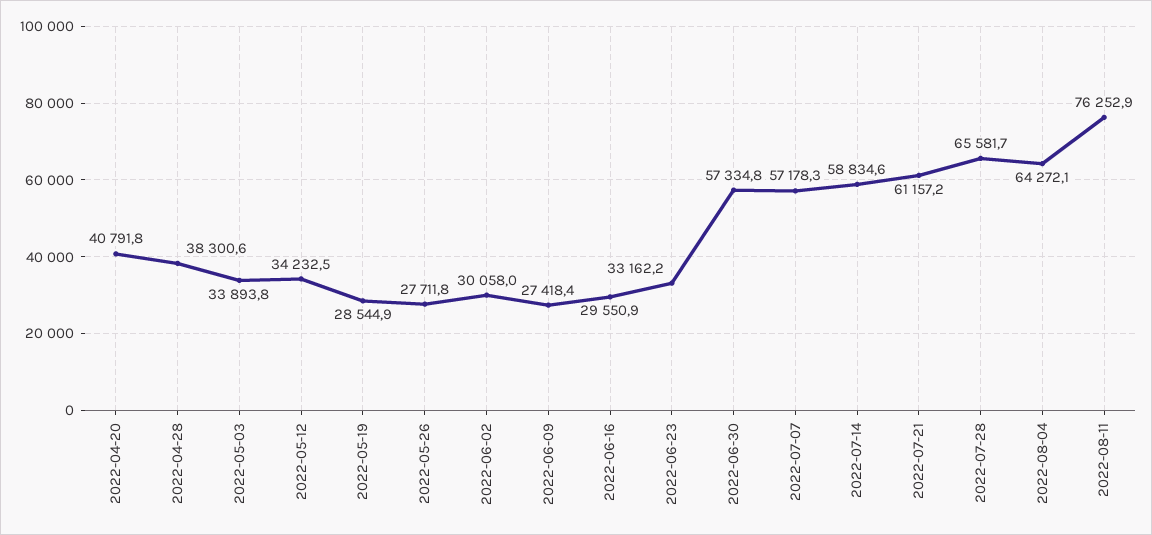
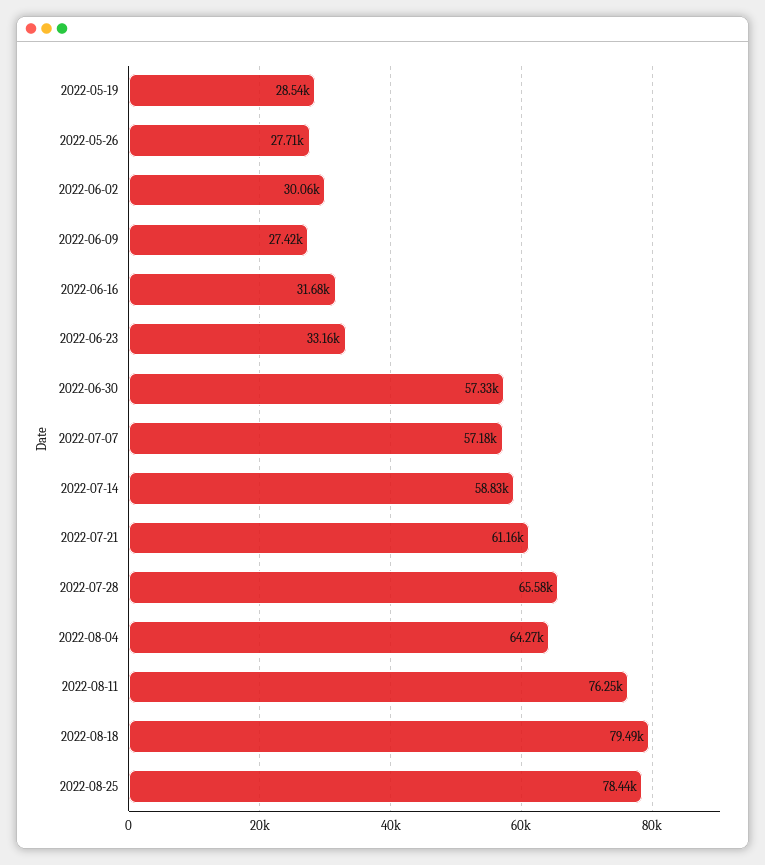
2022-04-20: 40791.8 -> none
2022-04-28: 38300.6 -> none
2022-05-03: 33893.8 -> none
2022-05-12: 34232.5 -> none
2022-06-16: 29550.9 -> 31680
2022-08-18: none -> 79490
2022-08-25: none -> 78440

